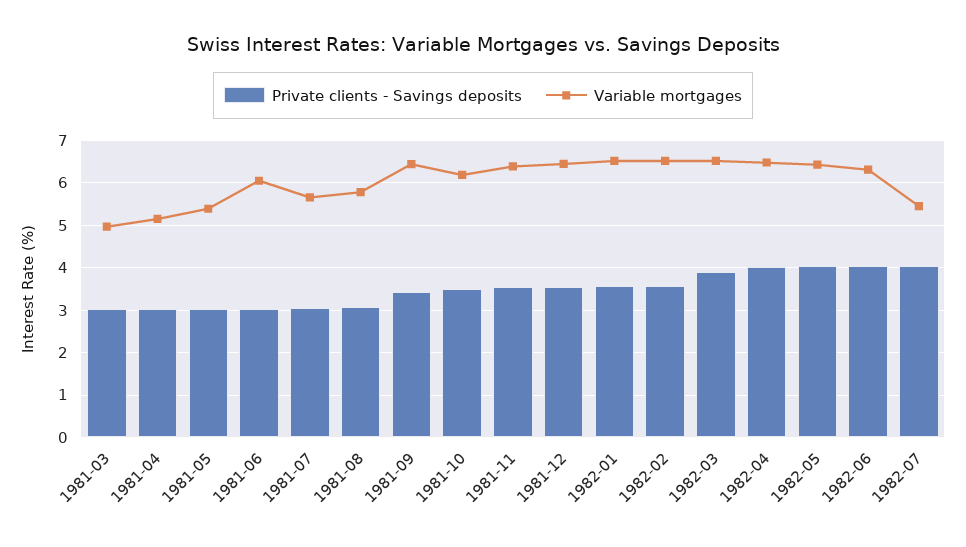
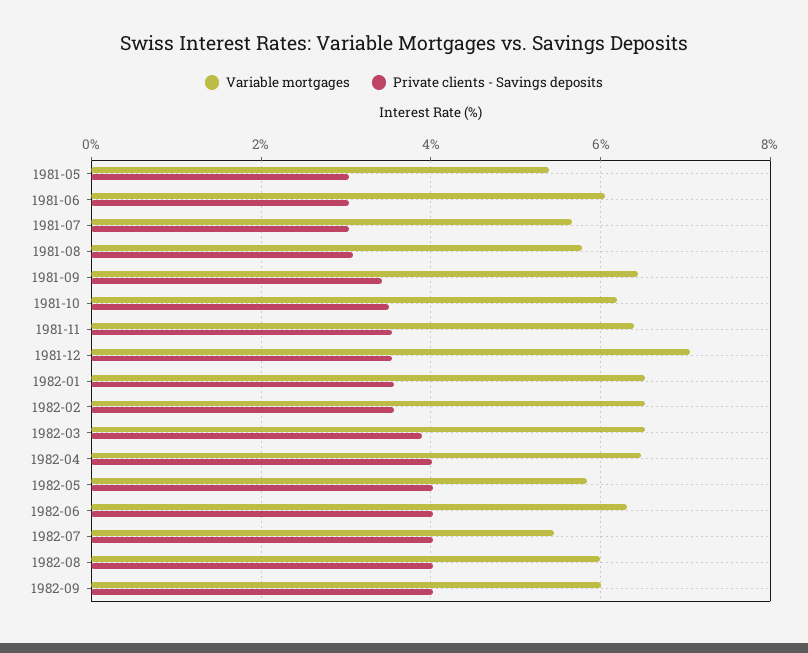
Private clients - Savings deposits, 1981-03: 3 -> none
Variable mortgages, 1981-03: 5 -> none
Private clients - Savings deposits, 1981-04: 3 -> none
Variable mortgages, 1981-04: 5.2 -> none
Variable mortgages, 1981-12: 6.4 -> 7
Variable mortgages, 1982-05: 6.4 -> 5.8
Variable mortgages, 1982-08: none -> 6
Private clients - Savings deposits, 1982-08: none -> 4
Variable mortgages, 1982-09: none -> 6
Private clients - Savings deposits, 1982-09: none -> 4

